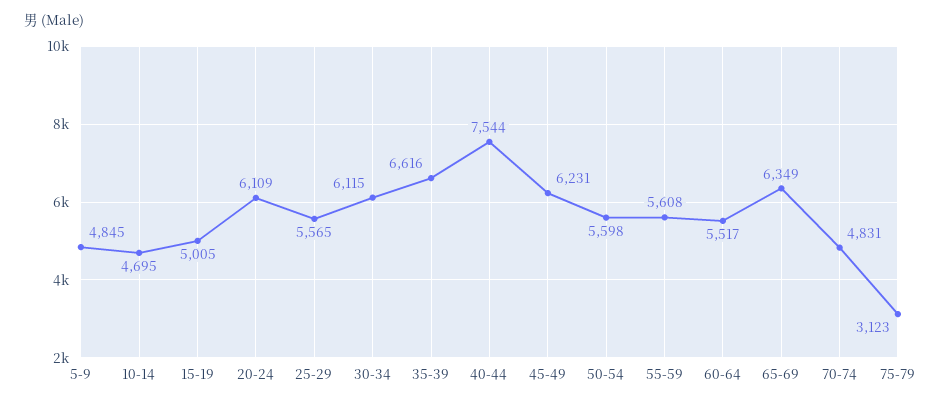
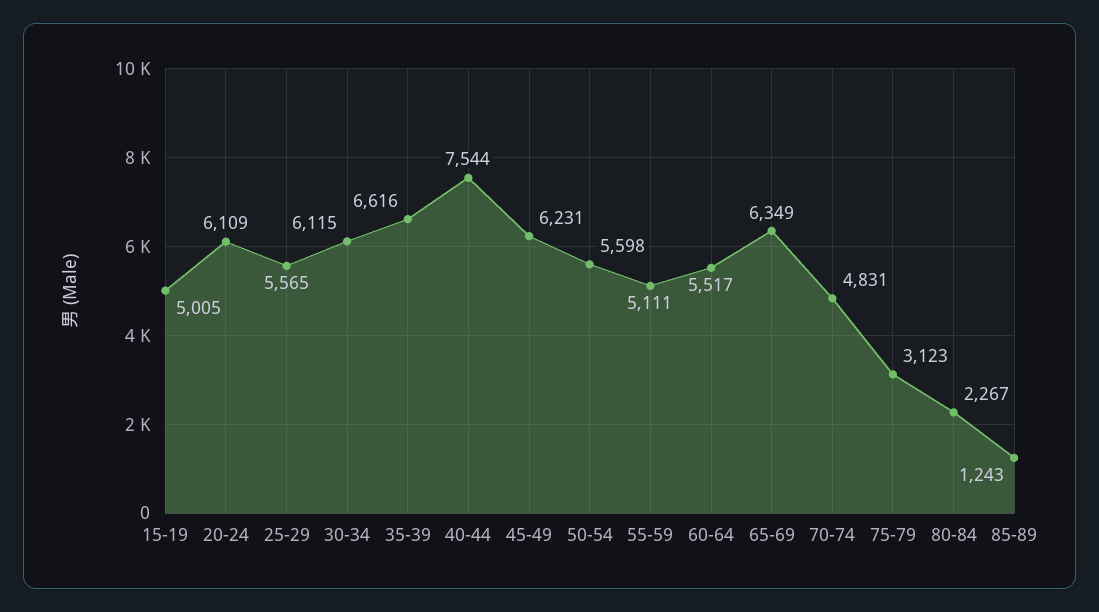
5-9: 4845 -> none
10-14: 4695 -> none
55-59: 5608 -> 5111
80-84: none -> 2267
85-89: none -> 1243

